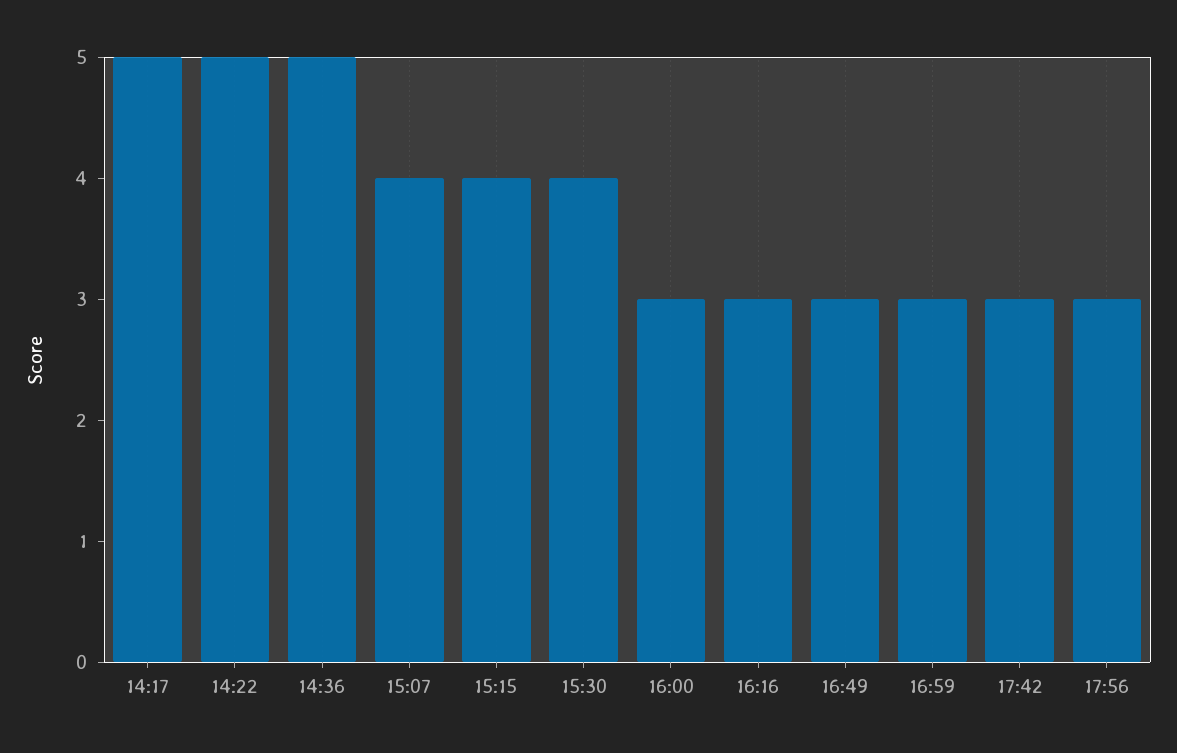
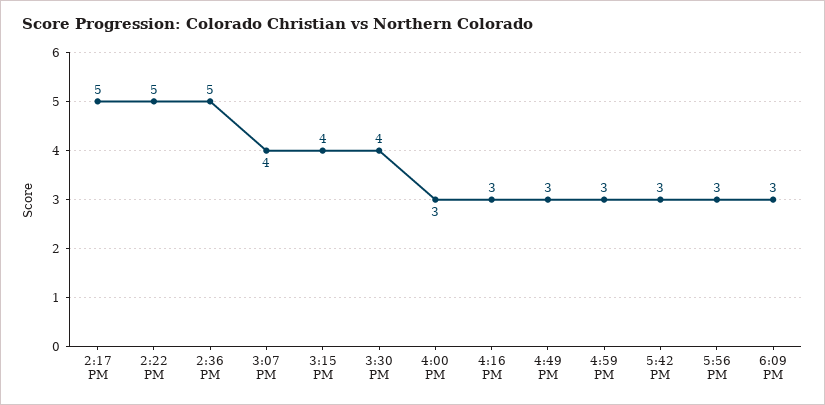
6:09 PM: none -> 3

